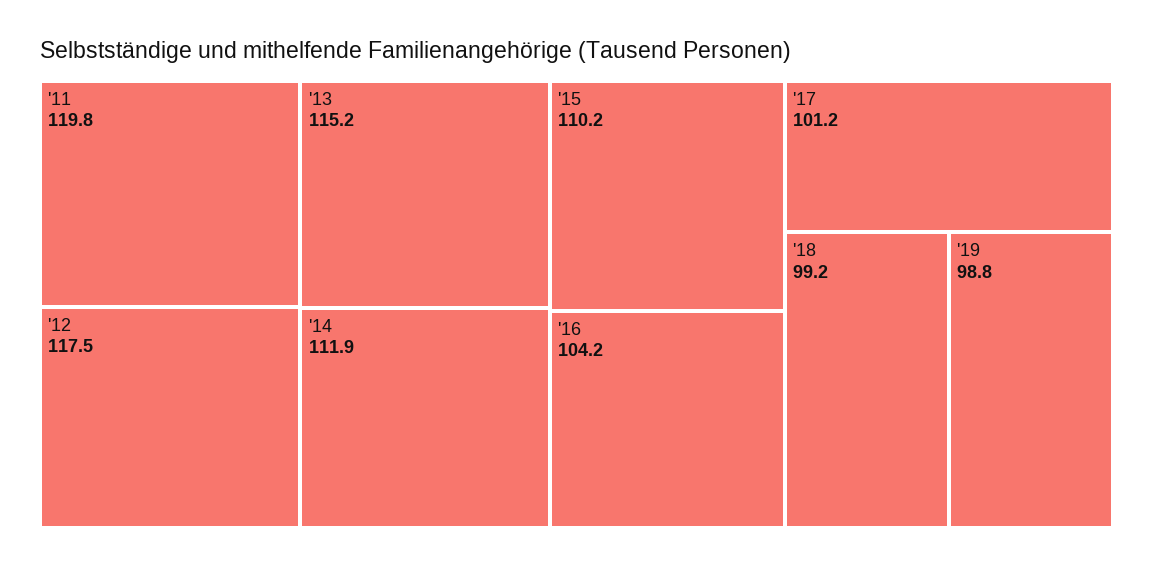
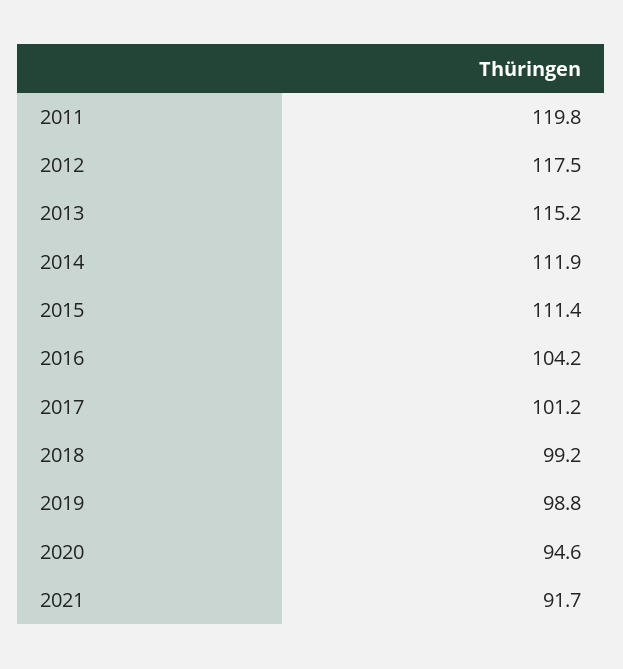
'15: 110.2 -> 111.4
2020: none -> 94.6
2021: none -> 91.7

